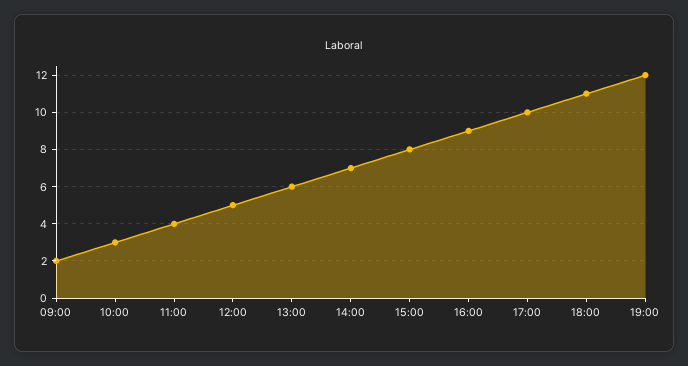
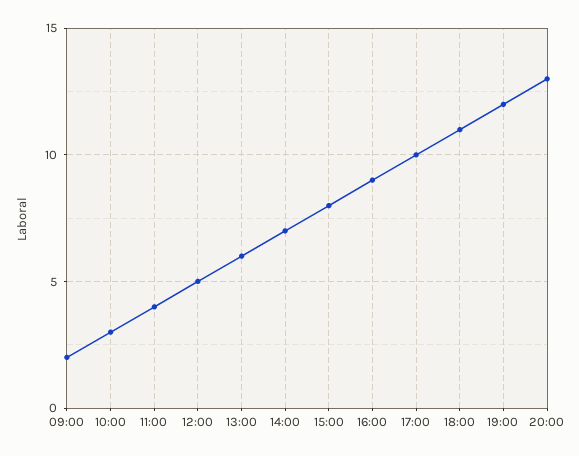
20:00: none -> 13

